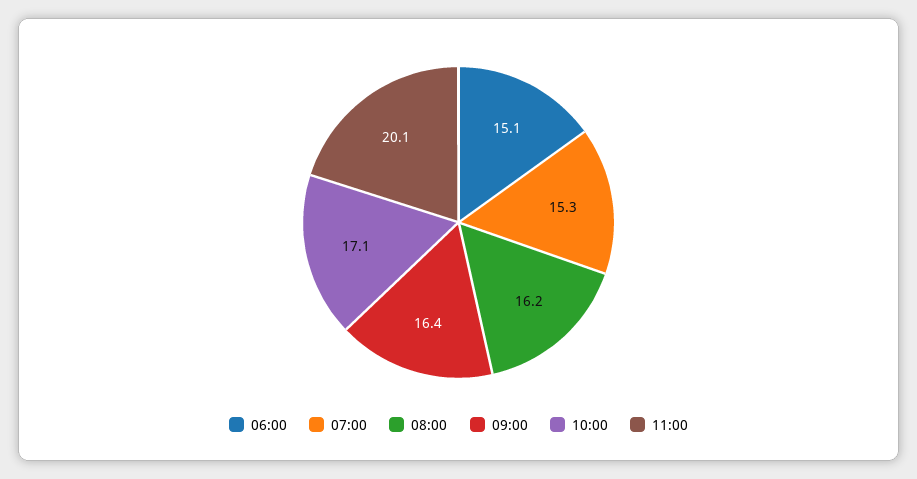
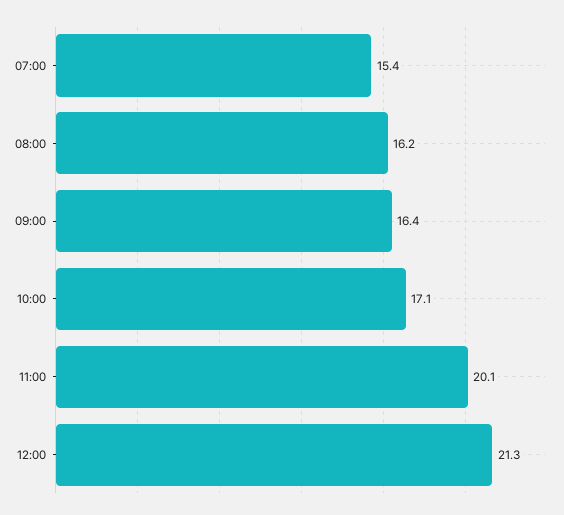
06:00: 15.1 -> none
07:00: 15.3 -> 15.4
12:00: none -> 21.3

